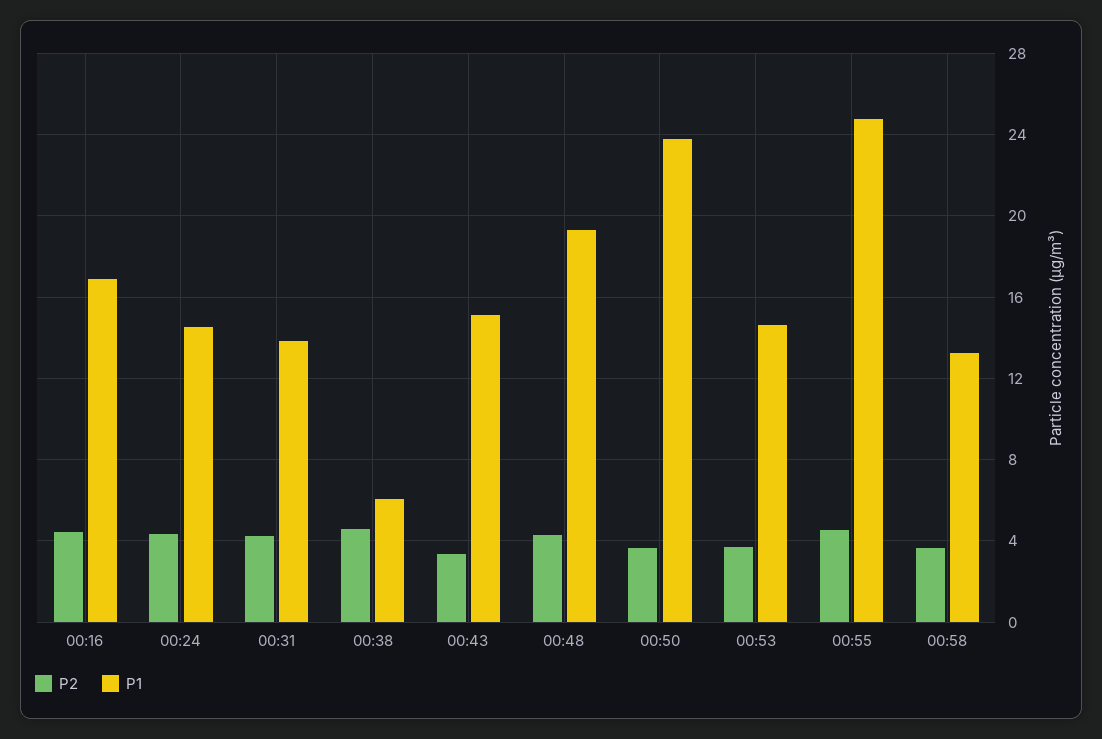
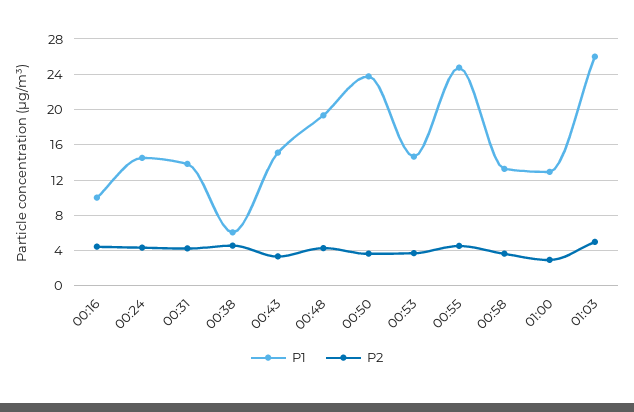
P1, 00:16: 17 -> 10
P1, 01:00: none -> 13
P2, 01:00: none -> 3
P1, 01:03: none -> 26
P2, 01:03: none -> 5

